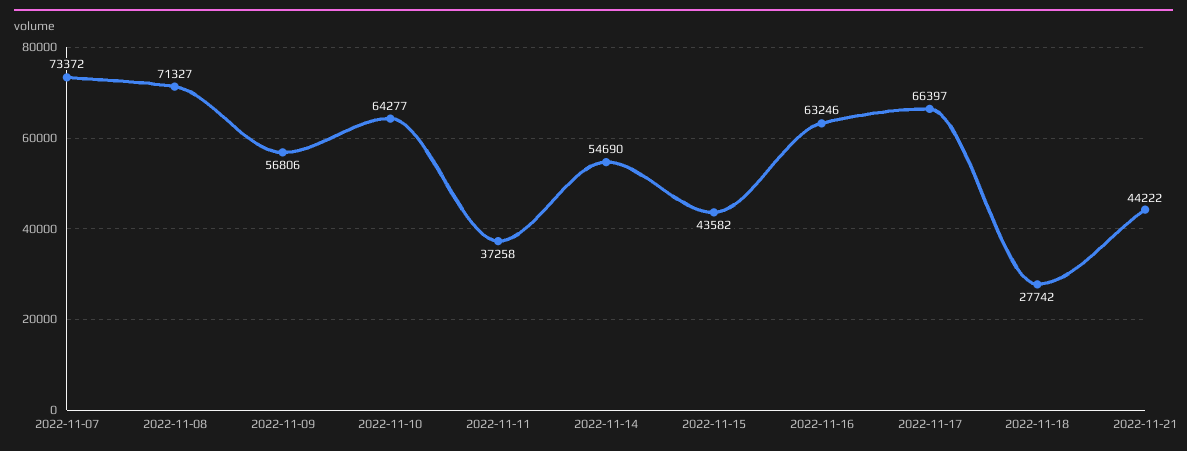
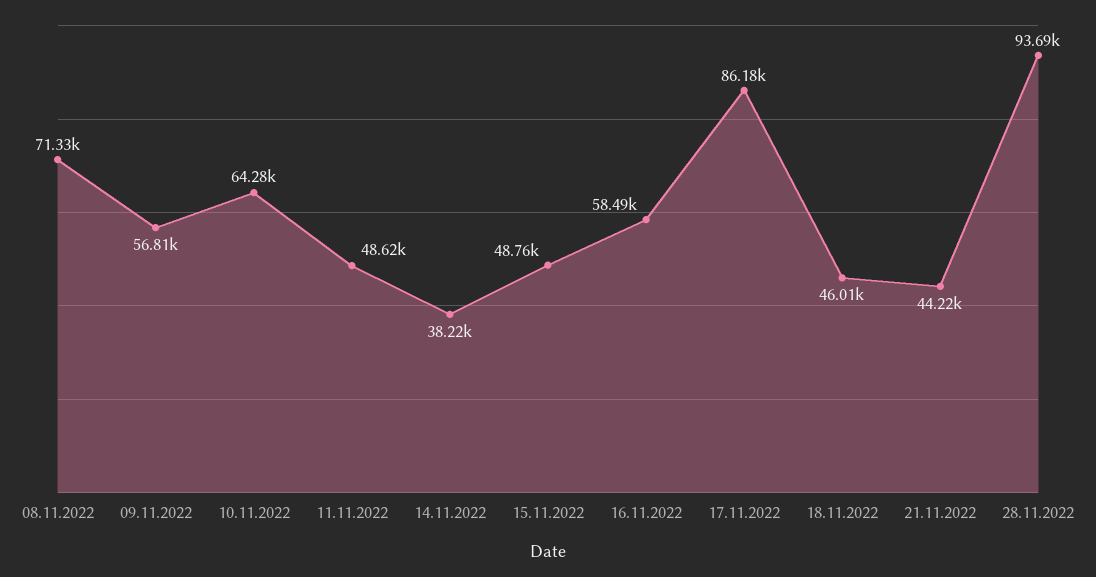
2022-11-07: 73372 -> none
2022-11-11: 37258 -> 48620
2022-11-14: 54690 -> 38220
2022-11-15: 43582 -> 48760
2022-11-16: 63246 -> 58490
2022-11-17: 66397 -> 86180
2022-11-18: 27742 -> 46010
28.11.2022: none -> 93690

